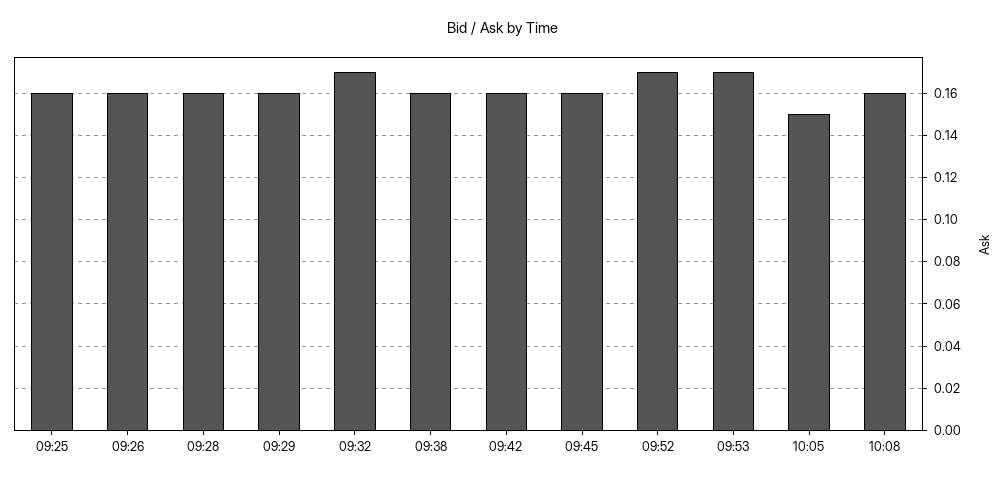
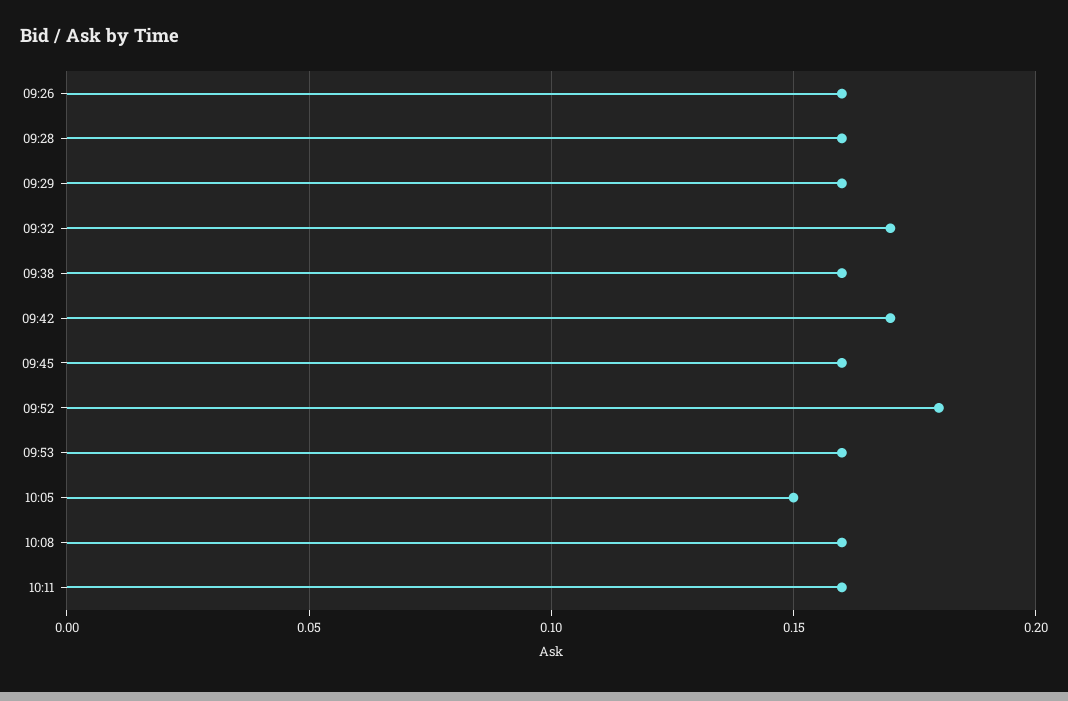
09:25: 0.16 -> none
09:42: 0.16 -> 0.17
09:52: 0.17 -> 0.18
09:53: 0.17 -> 0.16
10:11: none -> 0.16

